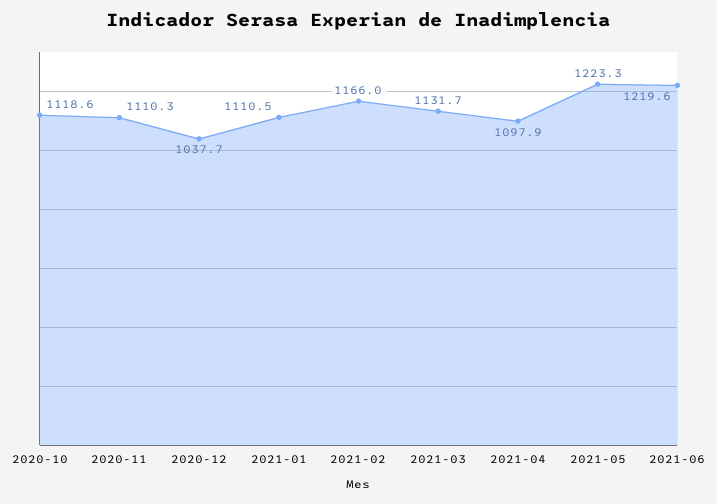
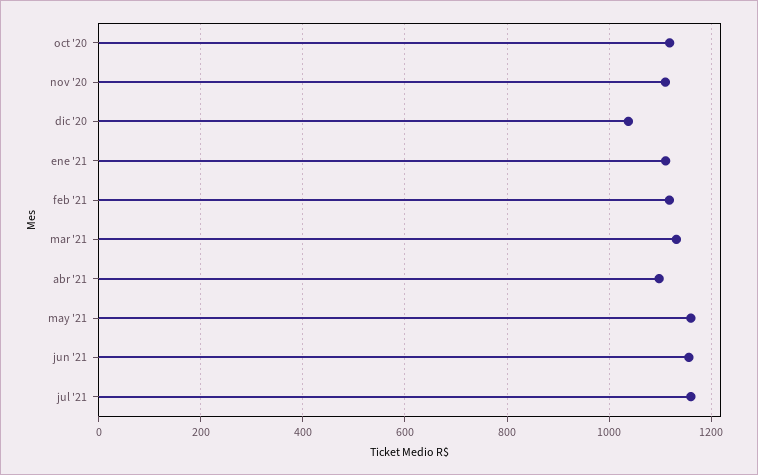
2021-02: 1166 -> 1120
2021-05: 1223.3 -> 1160
2021-06: 1219.6 -> 1160
jul '21: none -> 1160

